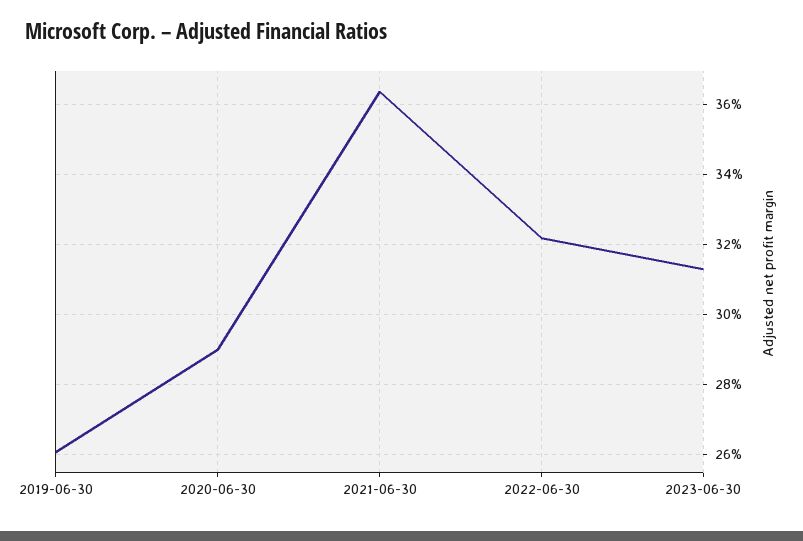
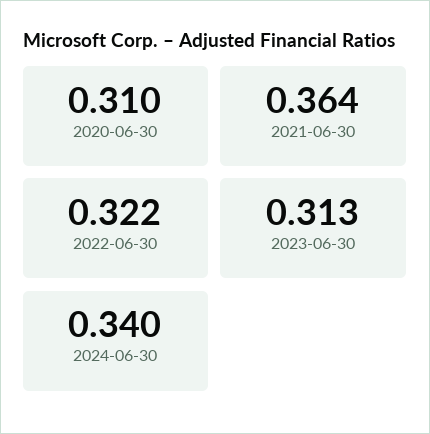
2019-06-30: 0.26 -> none
2020-06-30: 0.29 -> 0.31
2024-06-30: none -> 0.34

